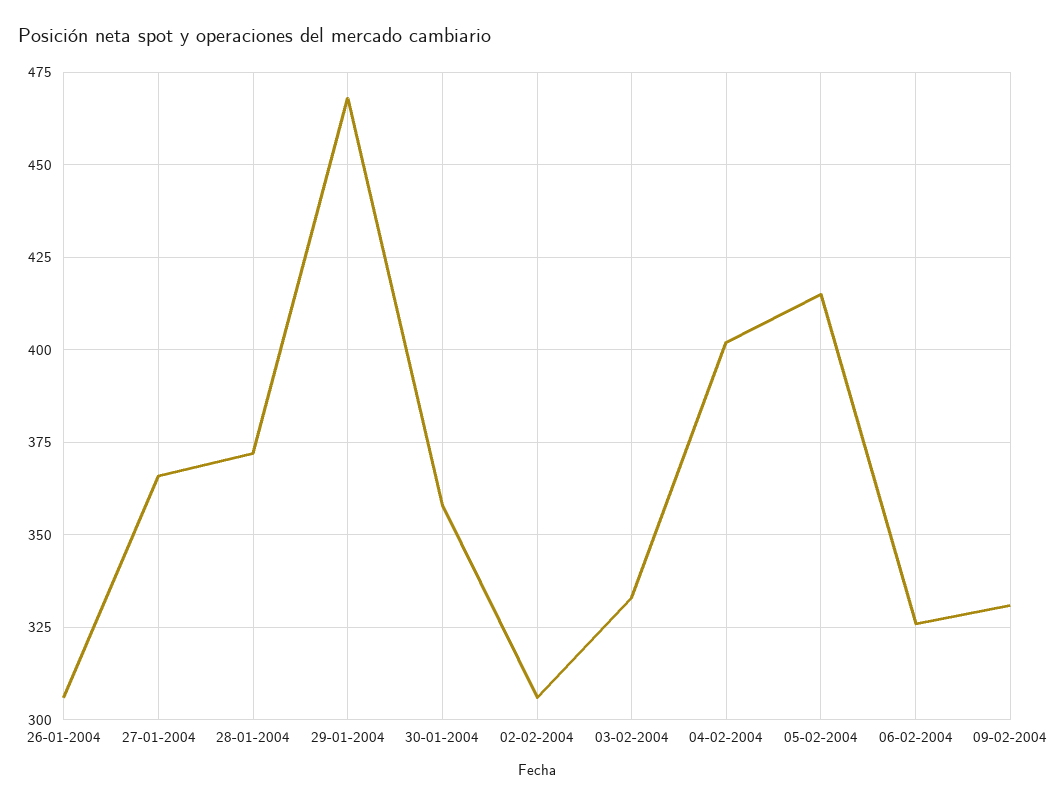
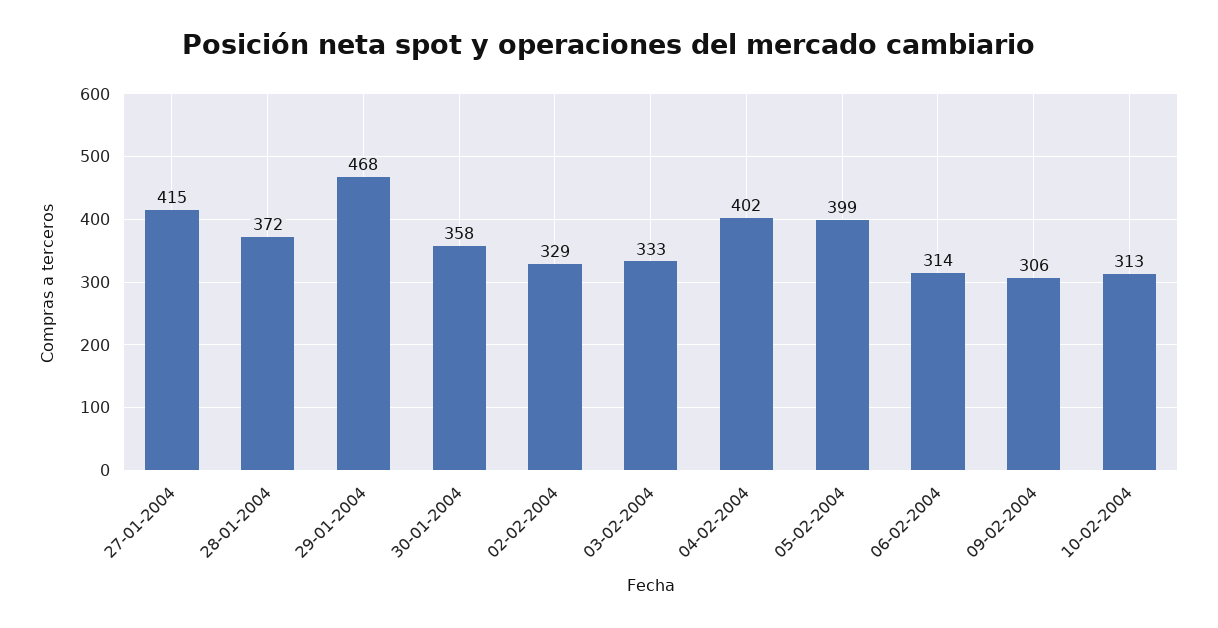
26-01-2004: 305 -> none
27-01-2004: 365 -> 415
02-02-2004: 305 -> 329
05-02-2004: 415 -> 399
06-02-2004: 325 -> 314
09-02-2004: 330 -> 306
10-02-2004: none -> 313

